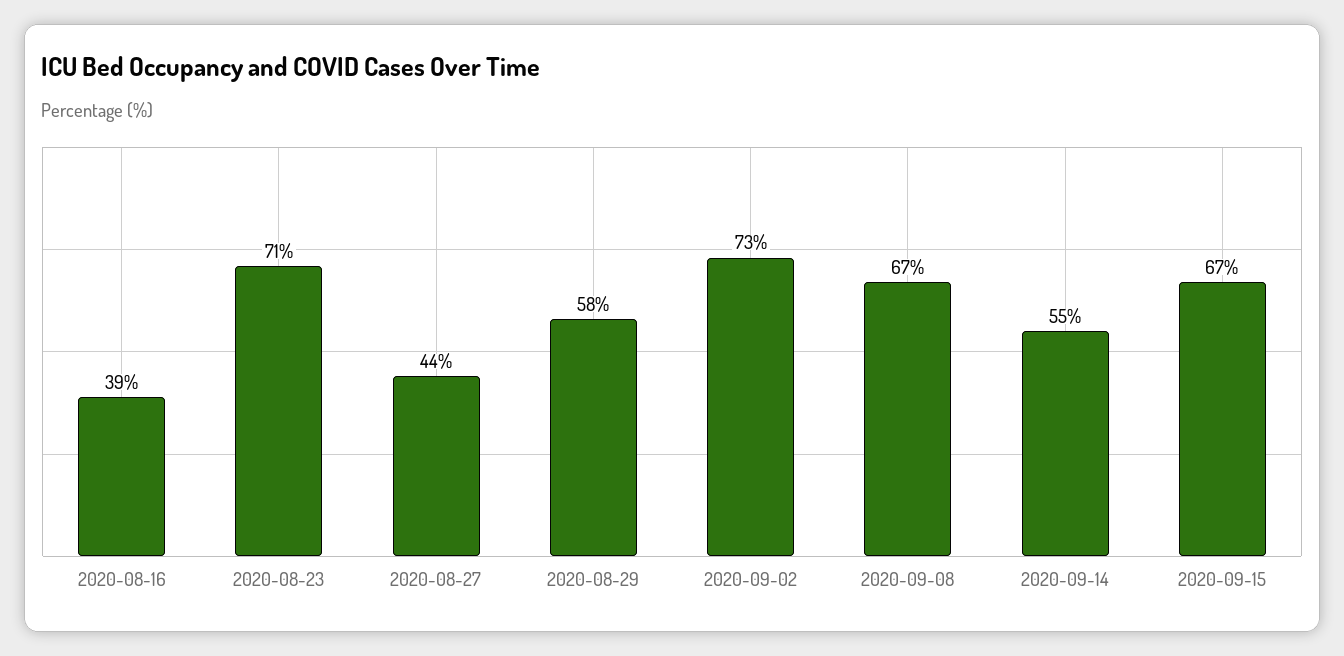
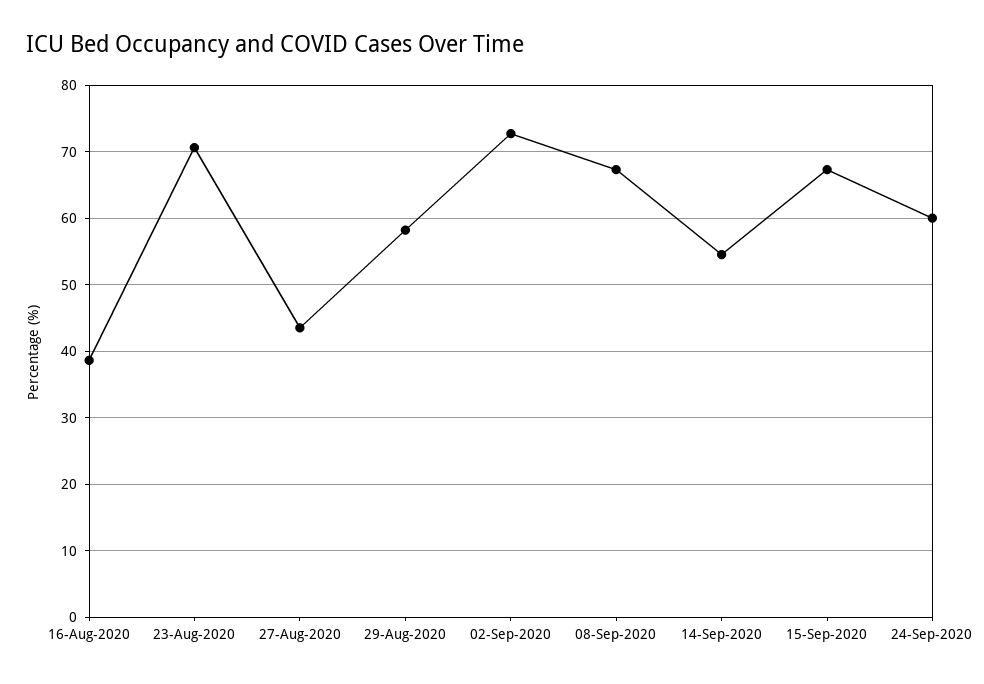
24-Sep-2020: none -> 60

